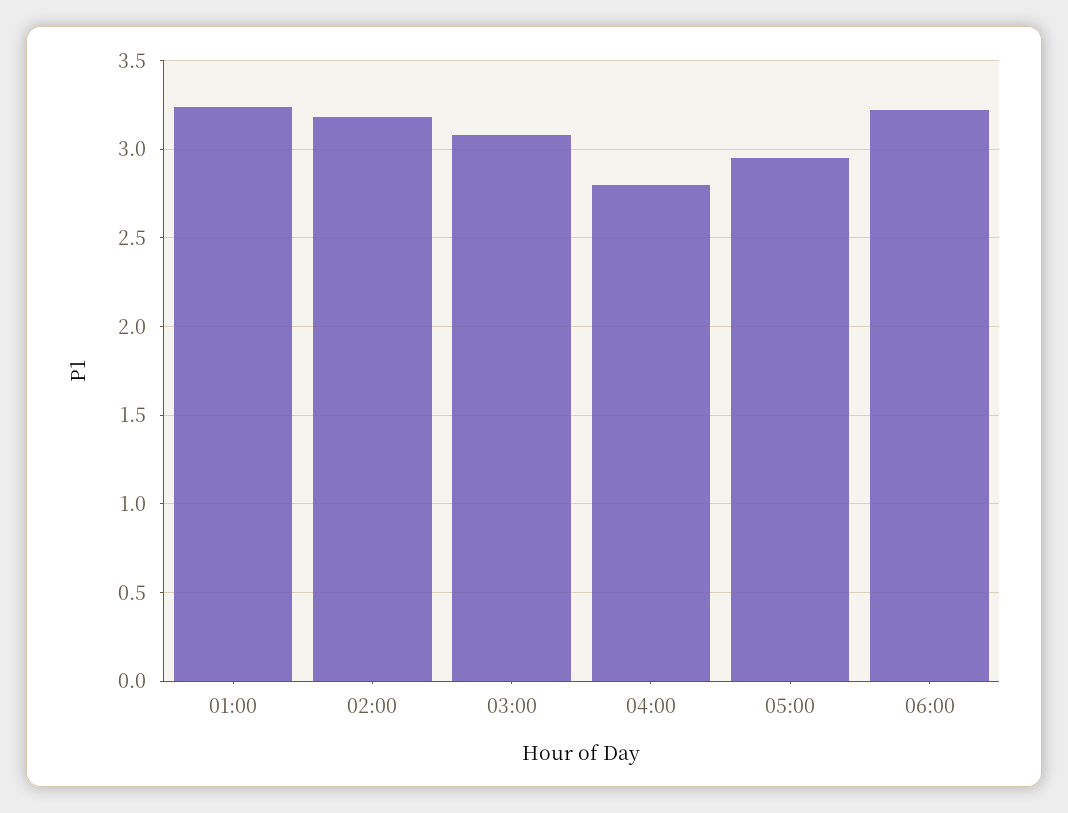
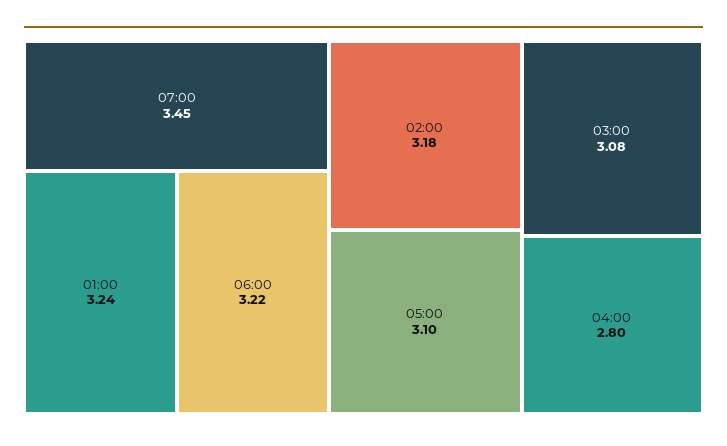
05:00: 2.95 -> 3.1
07:00: none -> 3.45

